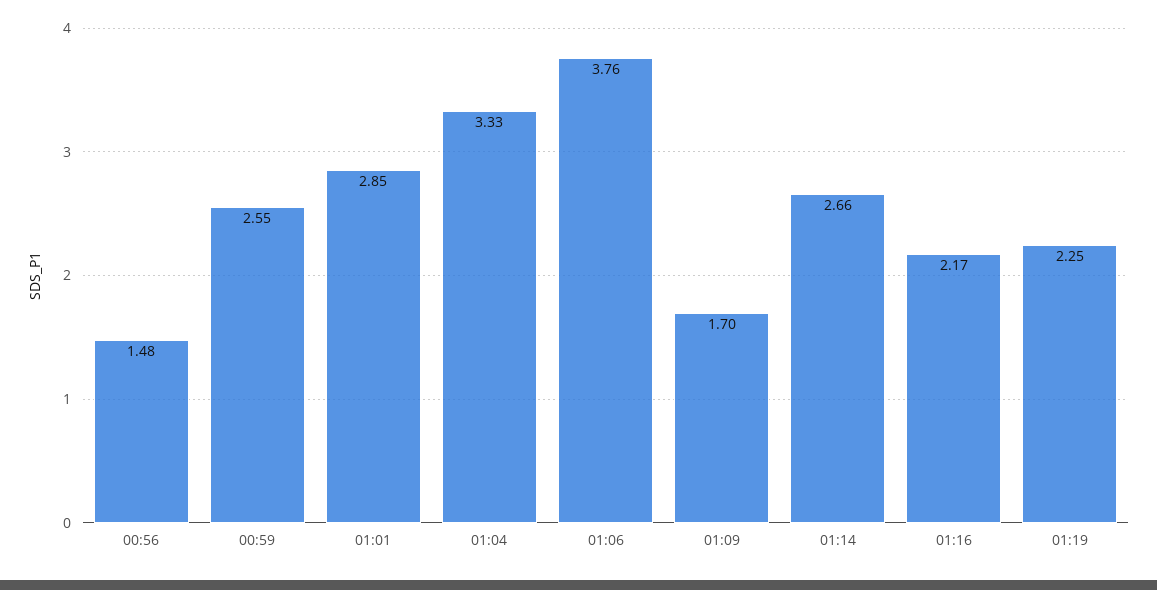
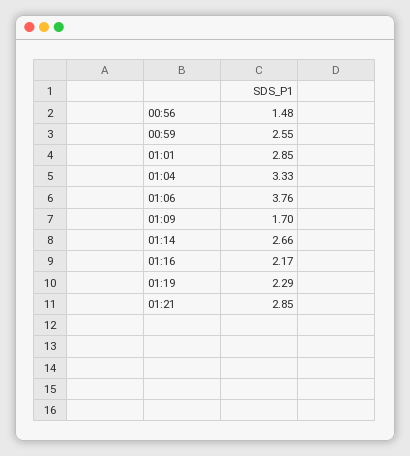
01:19: 2.25 -> 2.29
01:21: none -> 2.85

